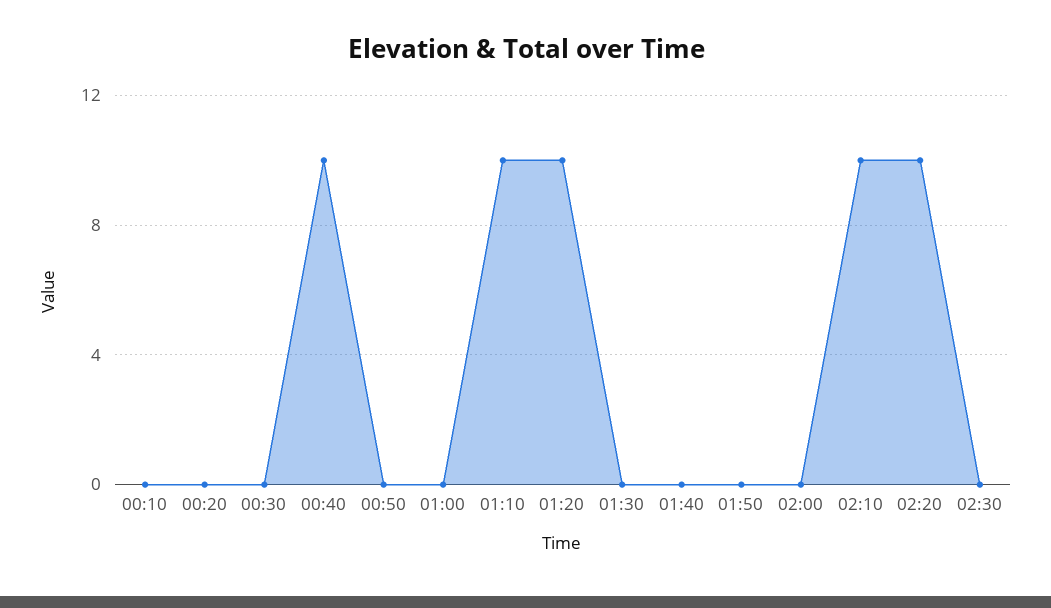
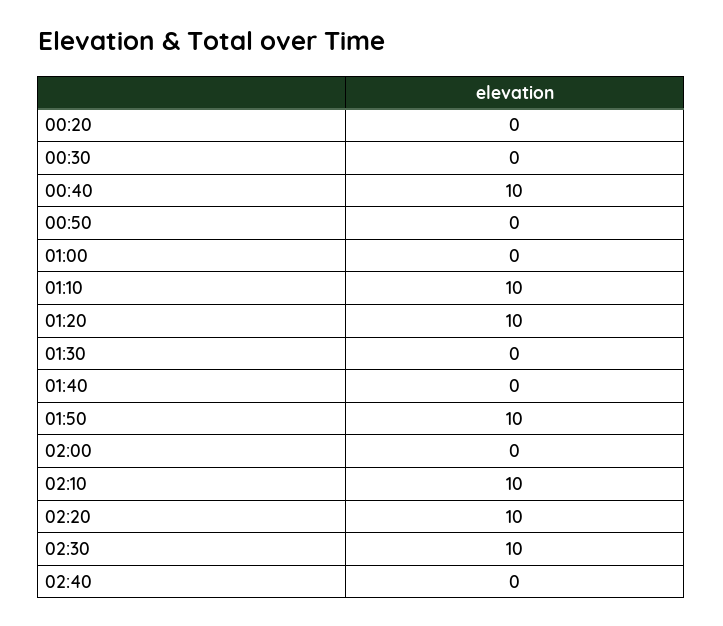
00:10: 0 -> none
01:50: 0 -> 10
02:30: 0 -> 10
02:40: none -> 0

